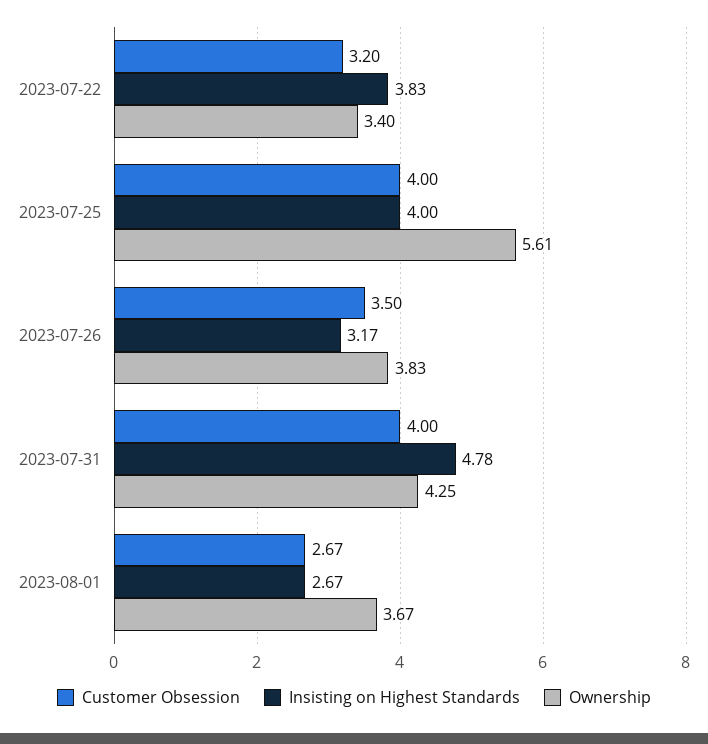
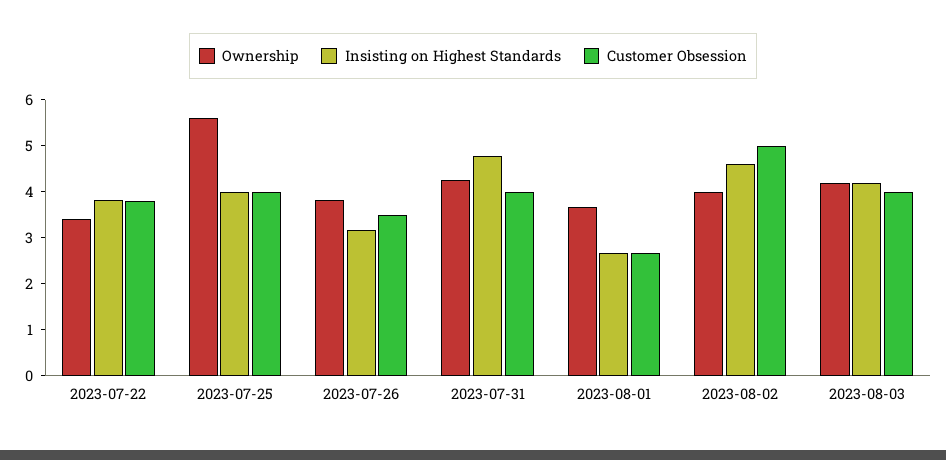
Customer Obsession, 2023-07-22: 3.2 -> 3.8
Ownership, 2023-08-02: none -> 4
Insisting on Highest Standards, 2023-08-02: none -> 4.6
Customer Obsession, 2023-08-02: none -> 5
Ownership, 2023-08-03: none -> 4.2
Insisting on Highest Standards, 2023-08-03: none -> 4.2
Customer Obsession, 2023-08-03: none -> 4

